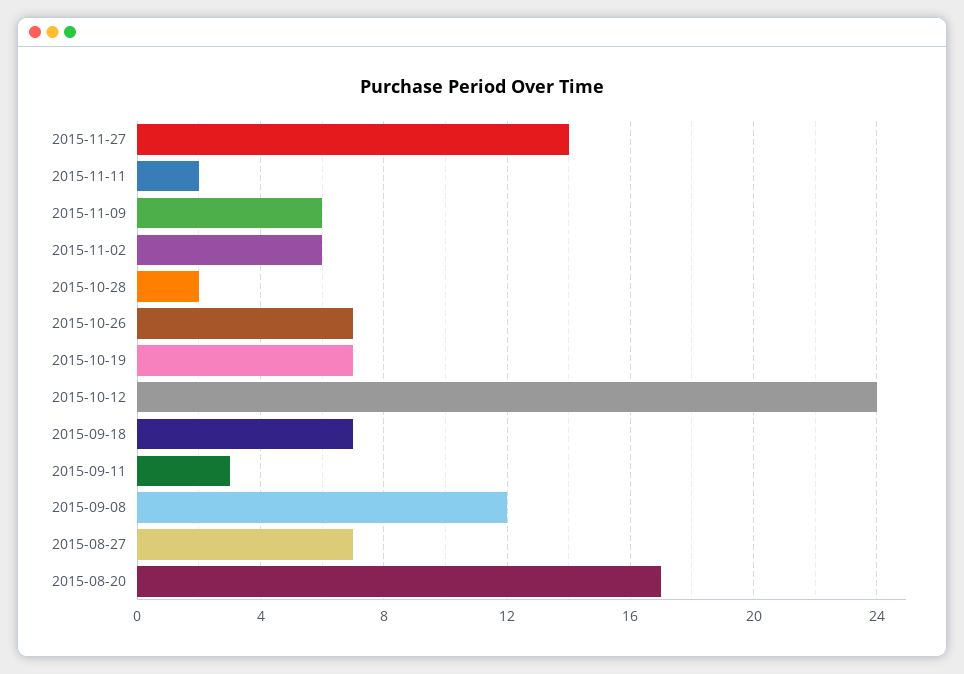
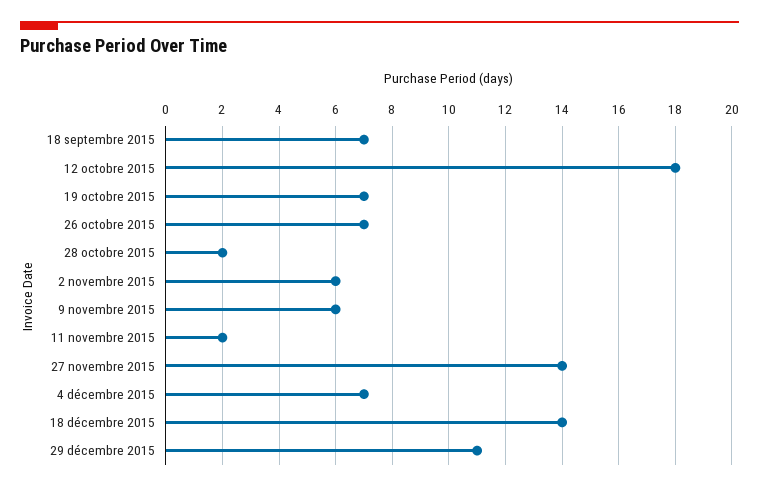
2015-10-12: 24 -> 18
2015-09-11: 3 -> none
2015-09-08: 12 -> none
2015-08-27: 7 -> none
2015-08-20: 17 -> none
4 décembre 2015: none -> 7
18 décembre 2015: none -> 14
29 décembre 2015: none -> 11

